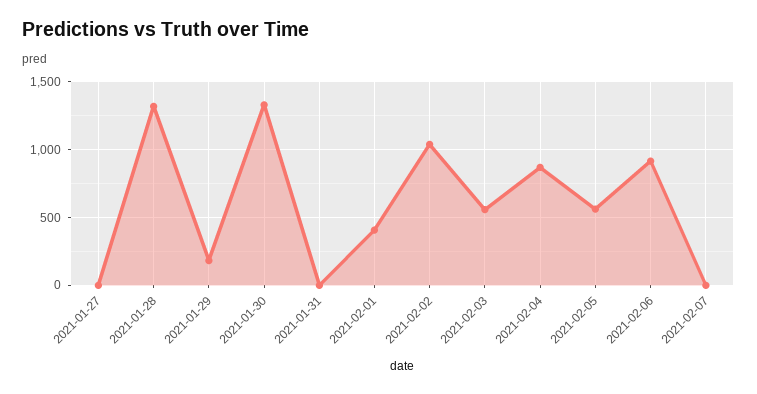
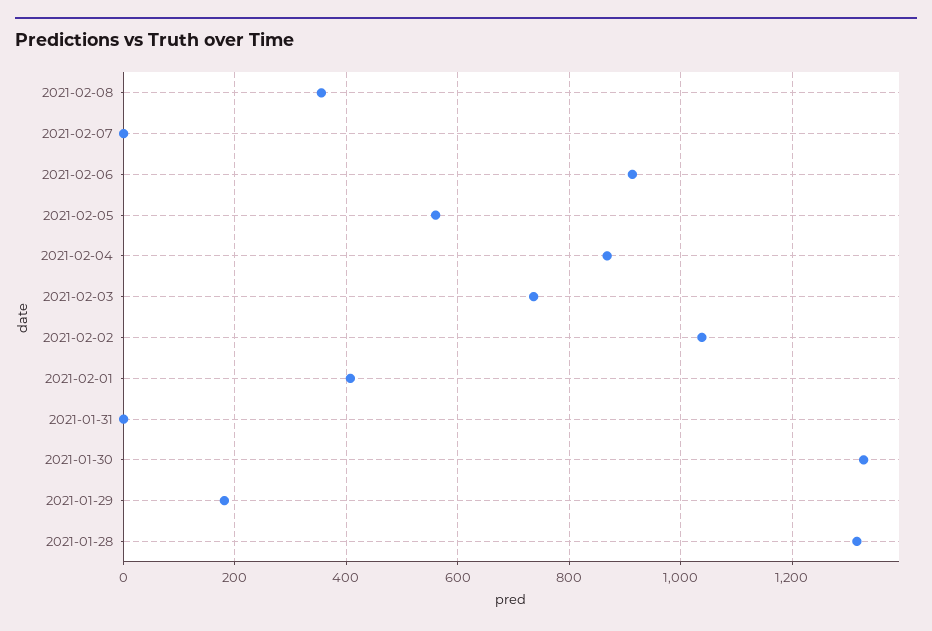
2021-01-27: 0 -> none
2021-02-03: 550 -> 740
2021-02-08: none -> 360

